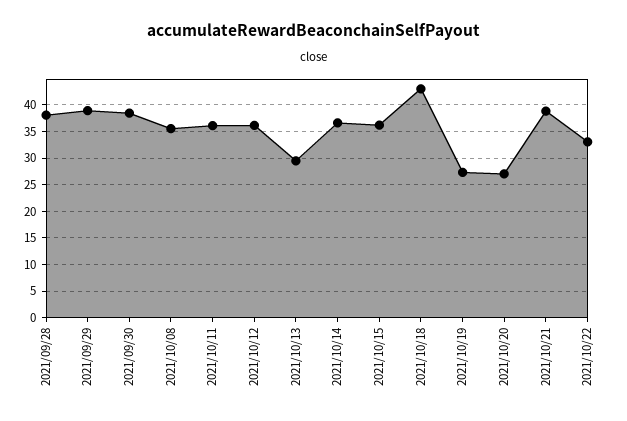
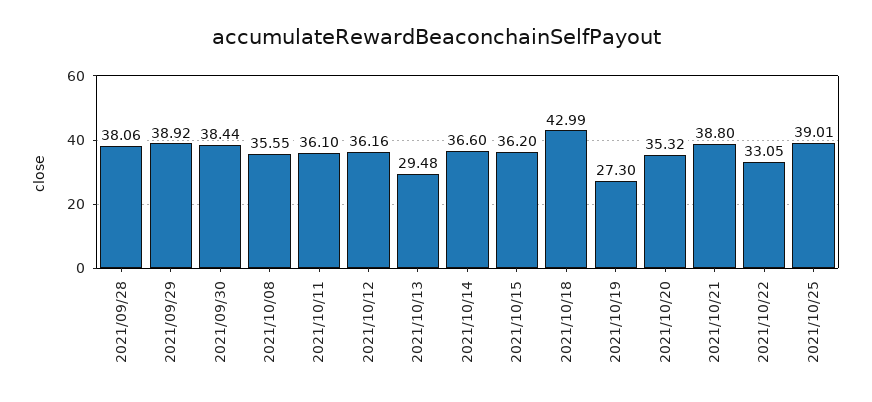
2021/10/20: 27.5 -> 35.32
2021/10/25: none -> 39.01

